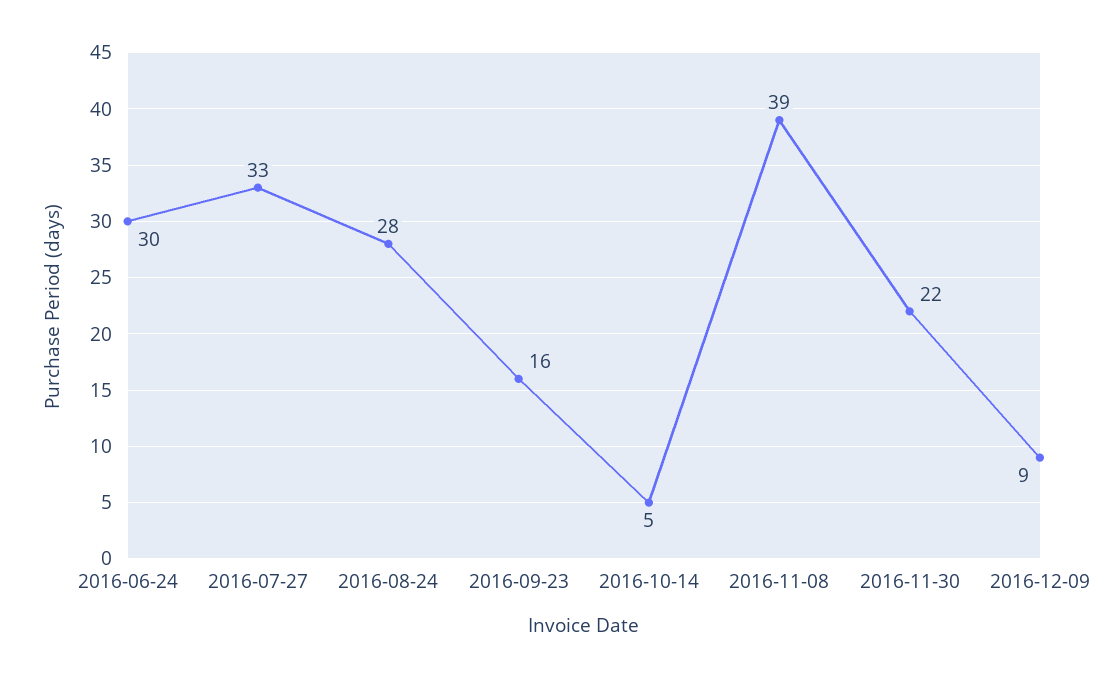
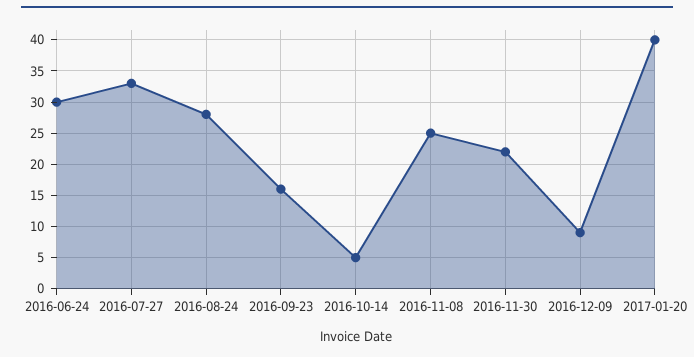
2016-11-08: 39 -> 25
2017-01-20: none -> 40

